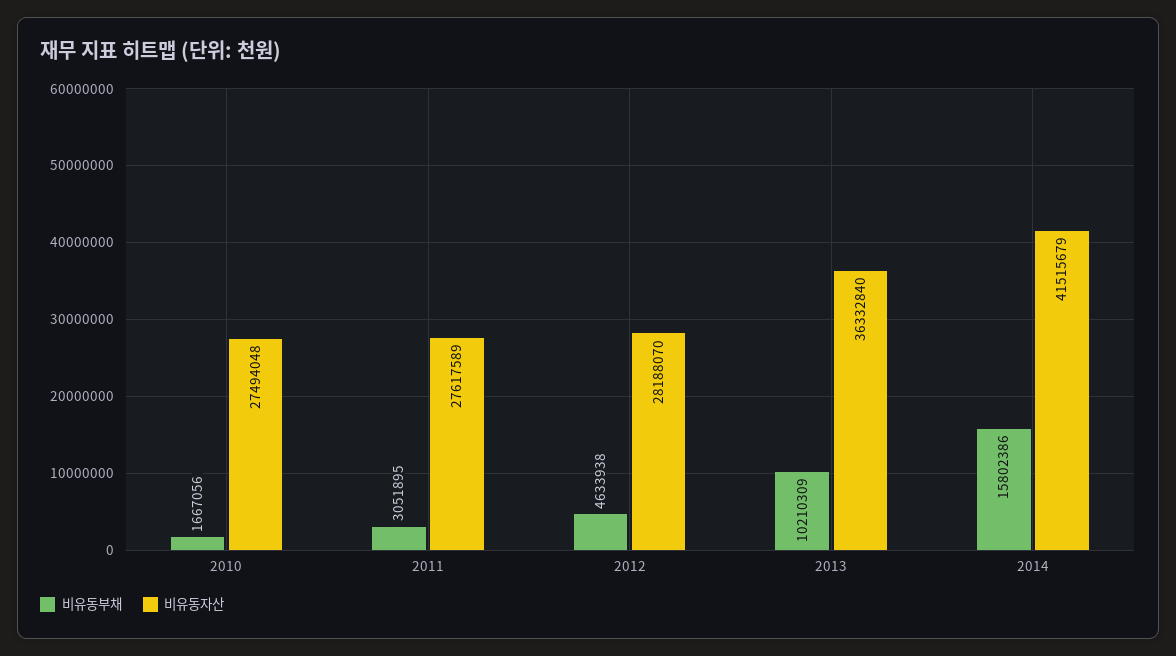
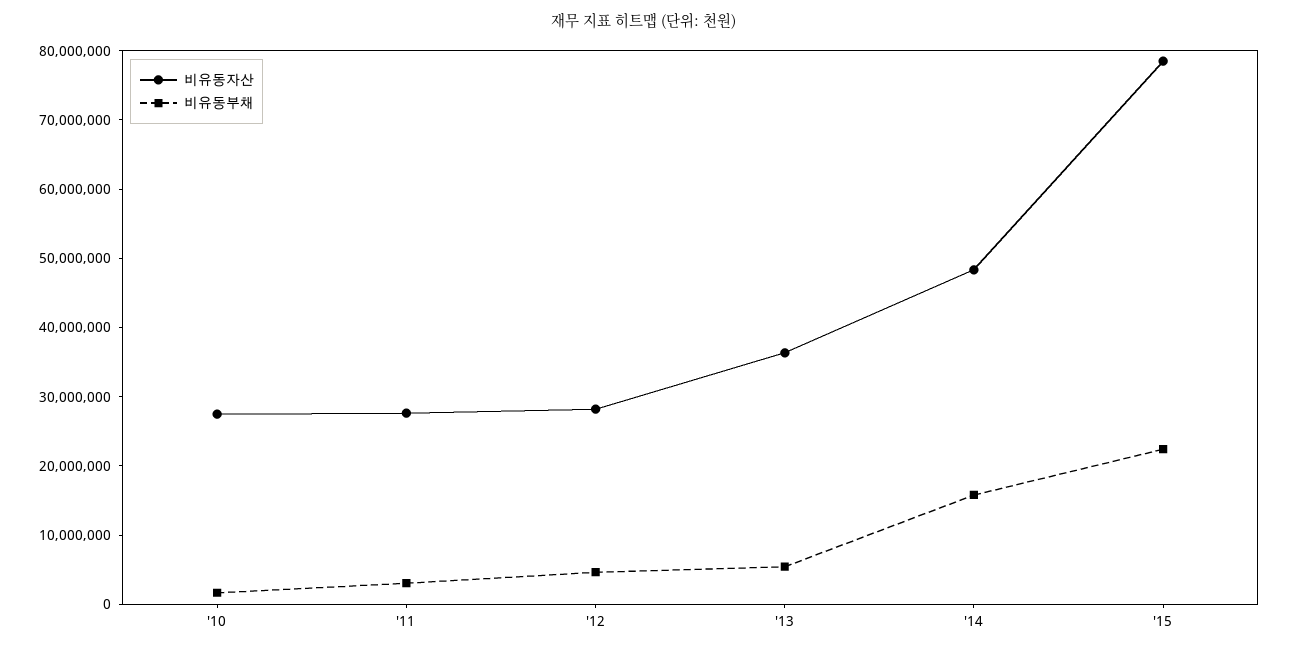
비유동부채, 2013: 10210309 -> 6000000
비유동자산, 2014: 41515679 -> 48000000
비유동자산, '15: none -> 78000000
비유동부채, '15: none -> 22000000

